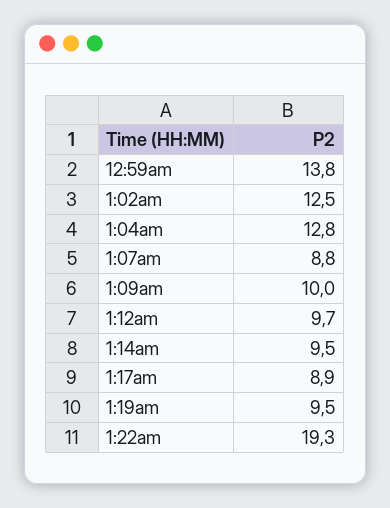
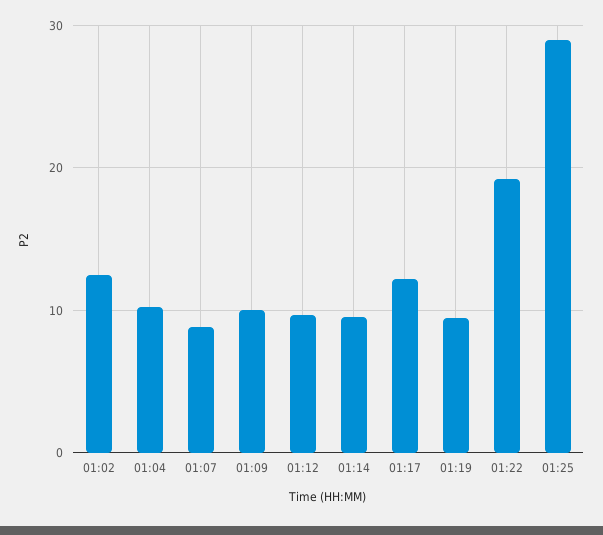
12:59am: 13.8 -> none
1:04am: 12.8 -> 10
1:17am: 8.9 -> 12
01:25: none -> 29

